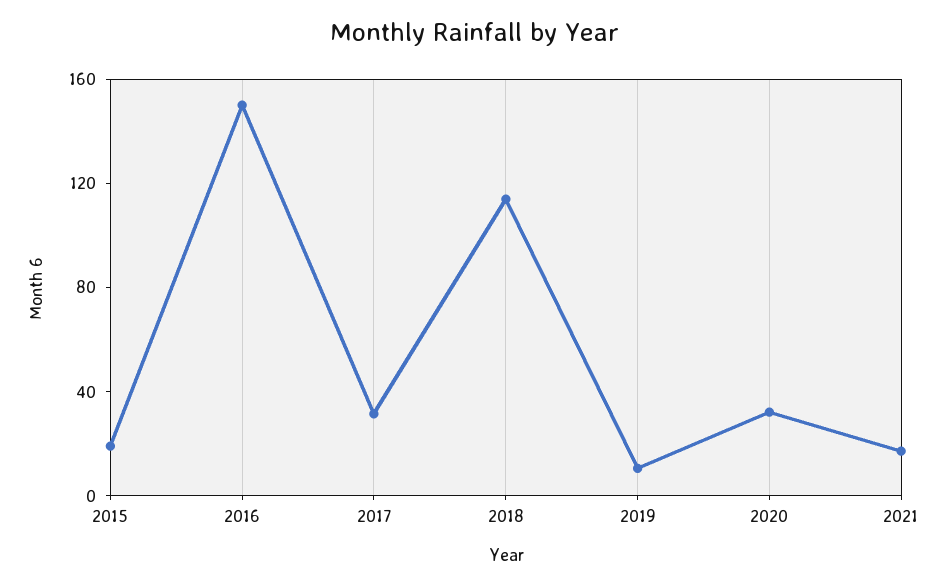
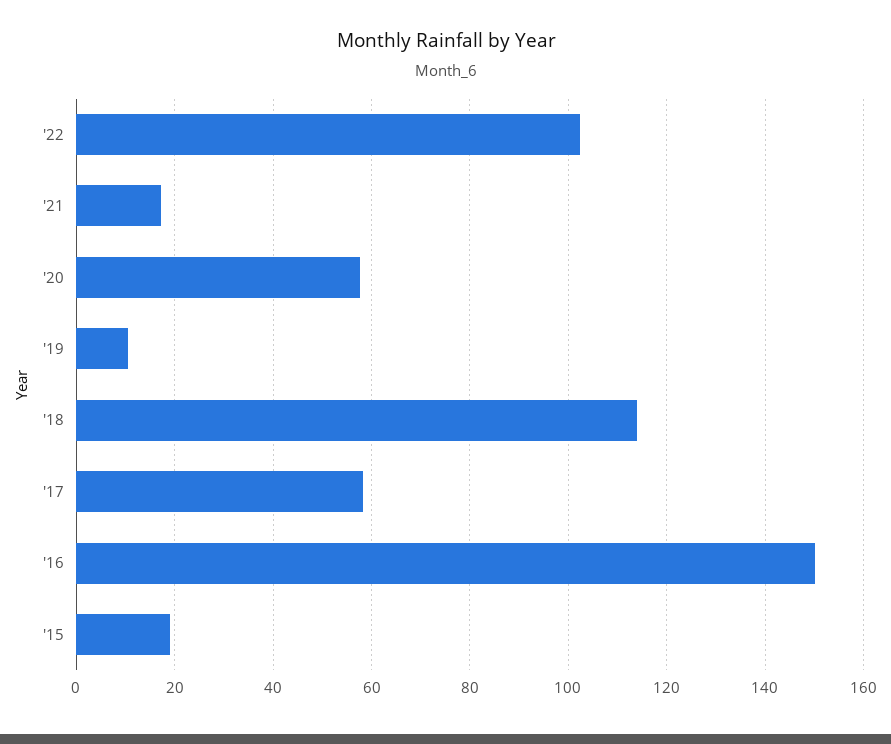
2017: 30 -> 58
2020: 30 -> 58
'22: none -> 102

